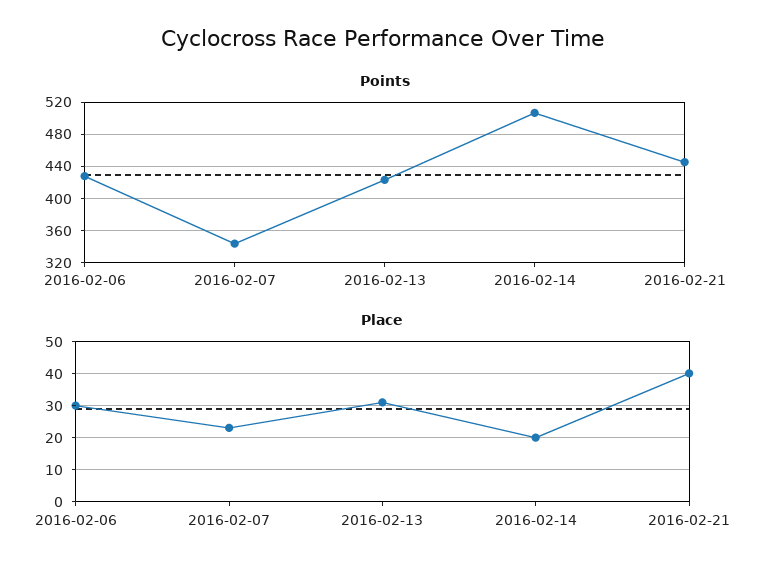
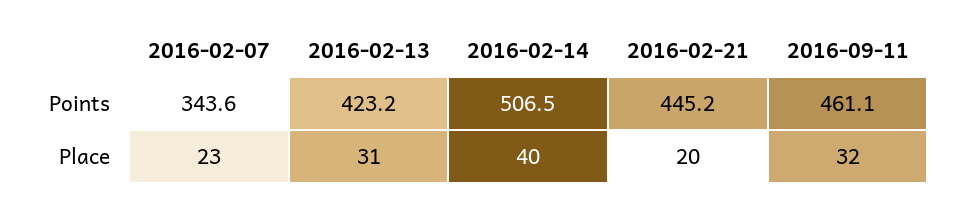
Points, 2016-02-06: 430 -> none
Place, 2016-02-06: 30 -> none
Place, 2016-02-14: 20 -> 40
Place, 2016-02-21: 40 -> 20
Points, 2016-09-11: none -> 461.1
Place, 2016-09-11: none -> 32

